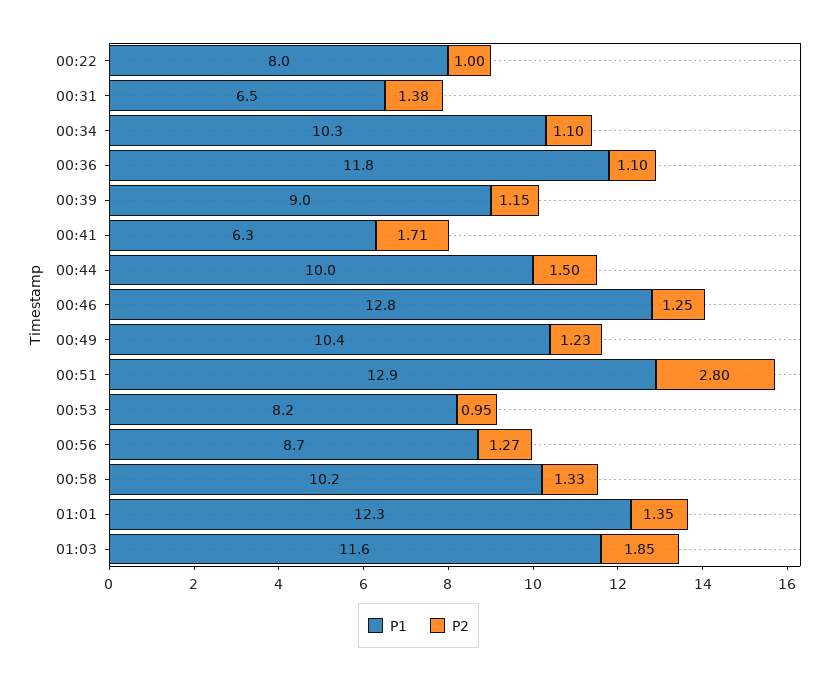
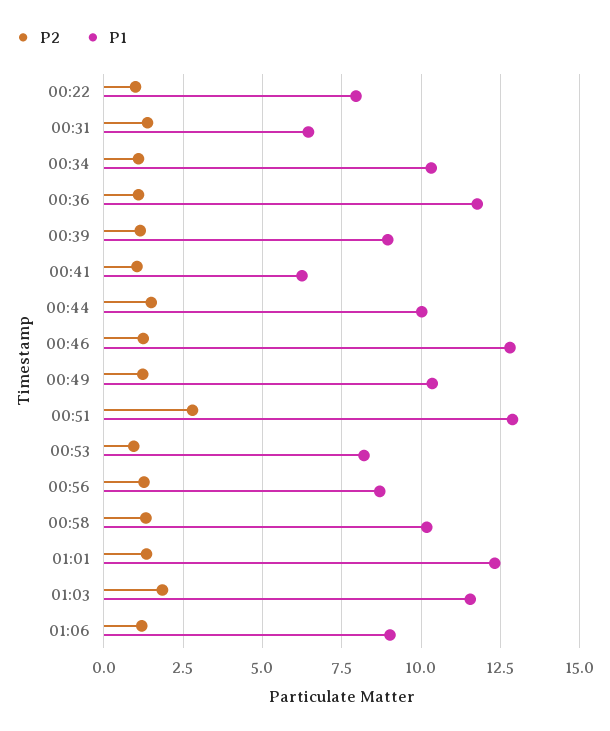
P2, 00:41: 1.71 -> 1
P2, 01:06: none -> 1.25
P1, 01:06: none -> 9

